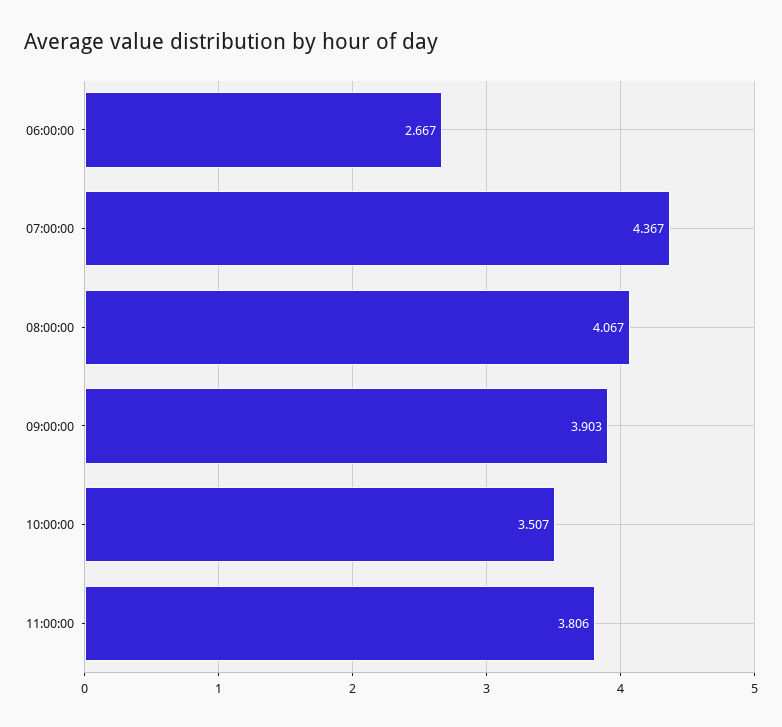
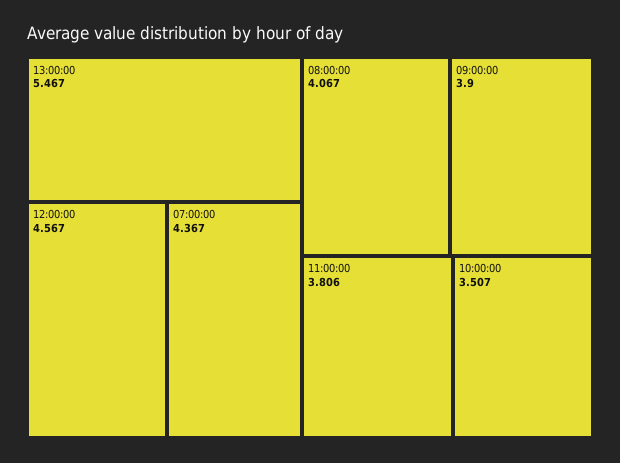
06:00:00: 2.667 -> none
09:00:00: 3.903 -> 3.9
13:00:00: none -> 5.467
12:00:00: none -> 4.567

